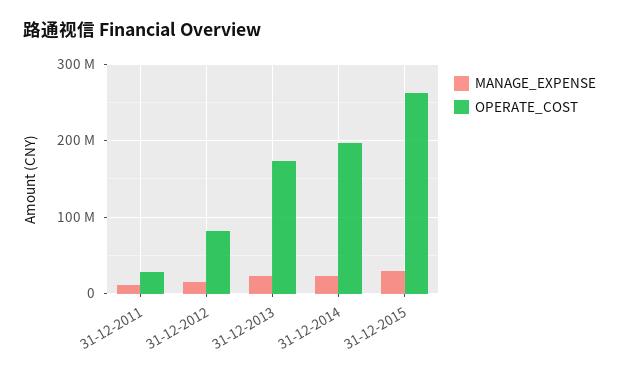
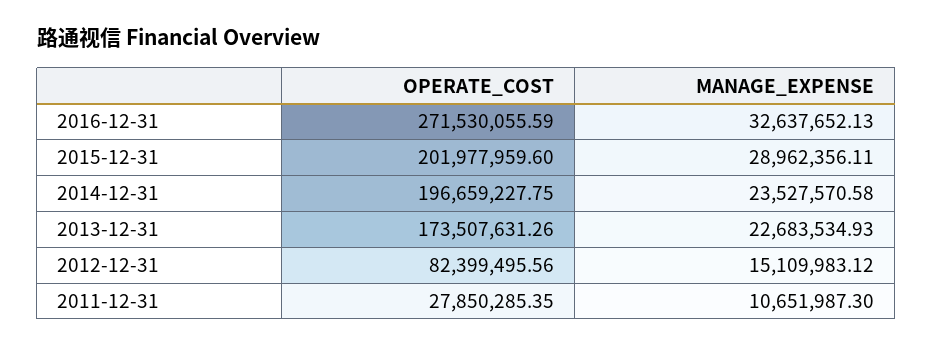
OPERATE_COST, 31-12-2015: 260000000 -> 201977959.6
OPERATE_COST, 2016-12-31: none -> 271530055.59
MANAGE_EXPENSE, 2016-12-31: none -> 32637652.13

